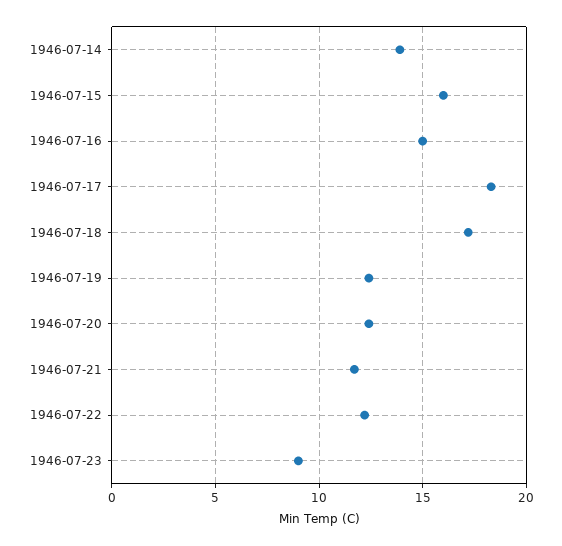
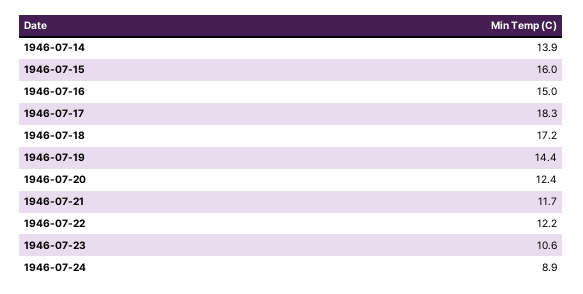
1946-07-19: 12.5 -> 14.4
1946-07-23: 9 -> 10.6
1946-07-24: none -> 8.9

